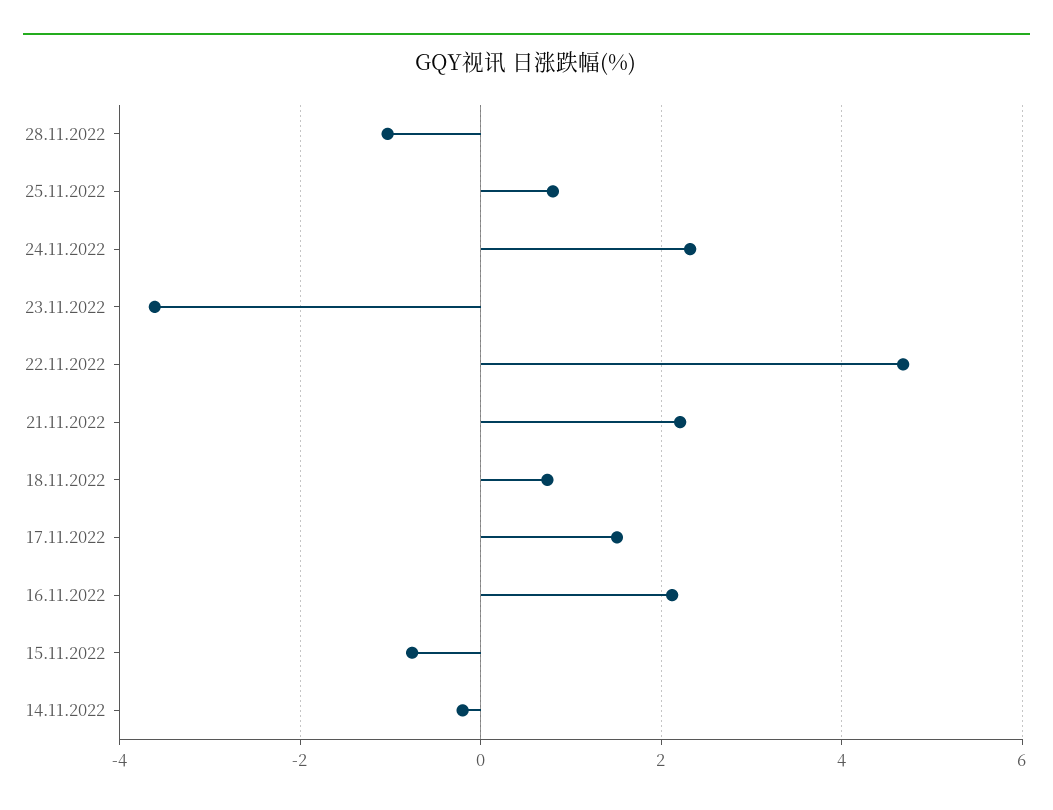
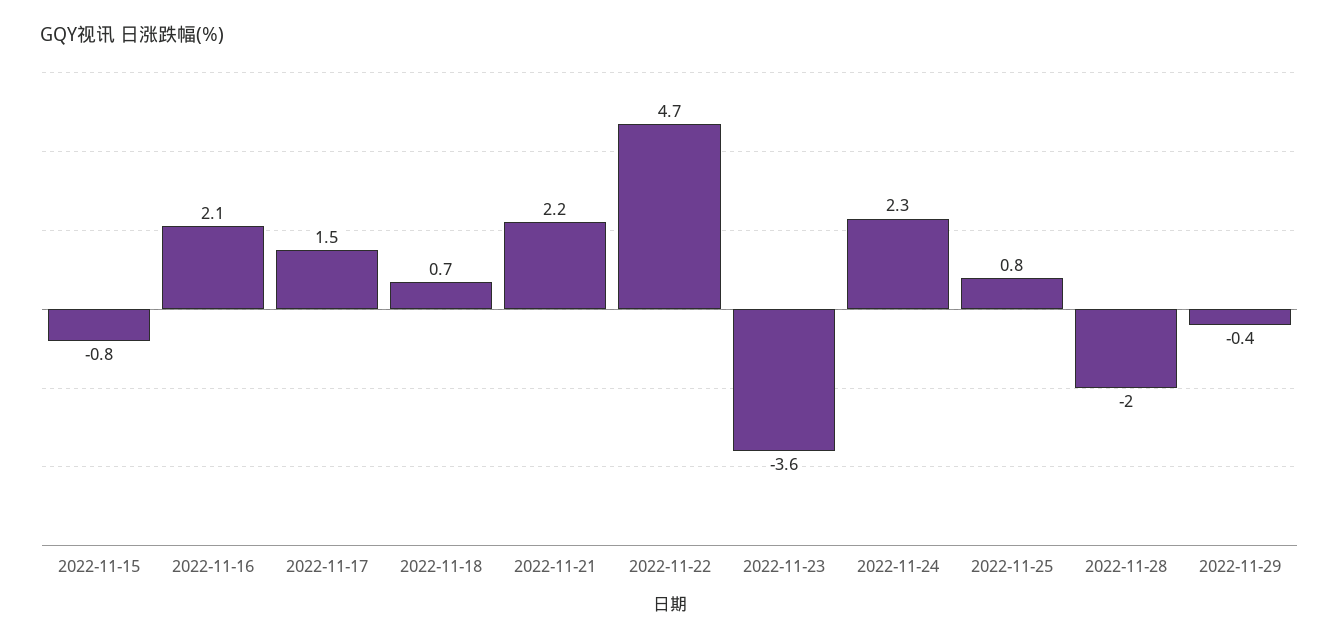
28.11.2022: -1 -> -2
14.11.2022: -0.2 -> none
2022-11-29: none -> -0.4

